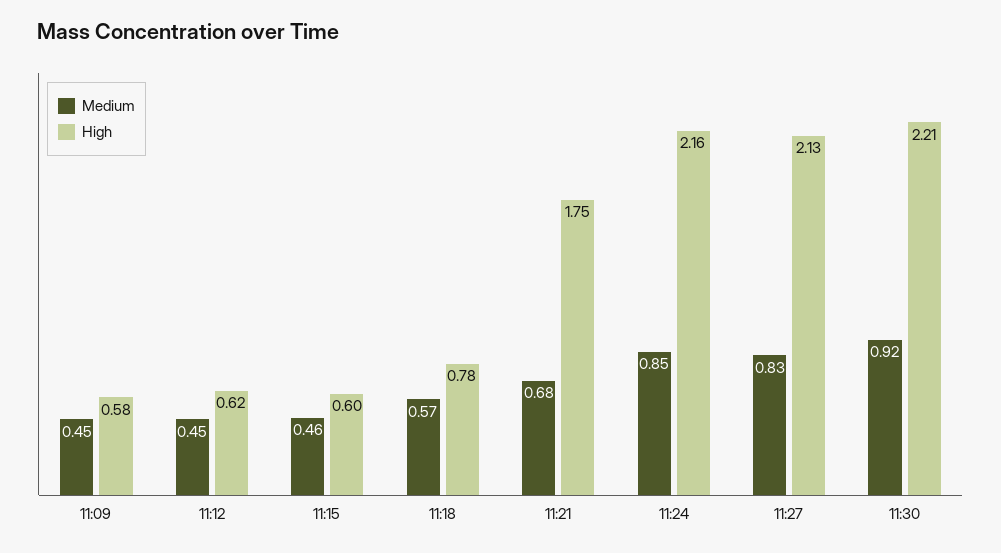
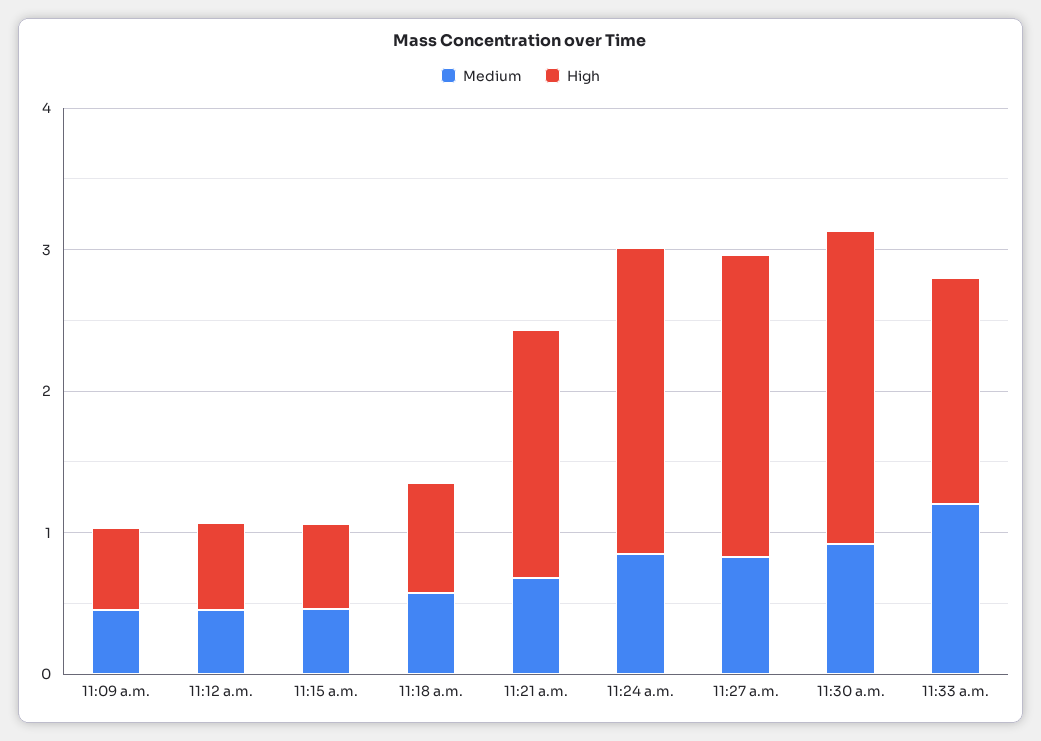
Medium, 11:33 a.m.: none -> 1.2
High, 11:33 a.m.: none -> 1.6

